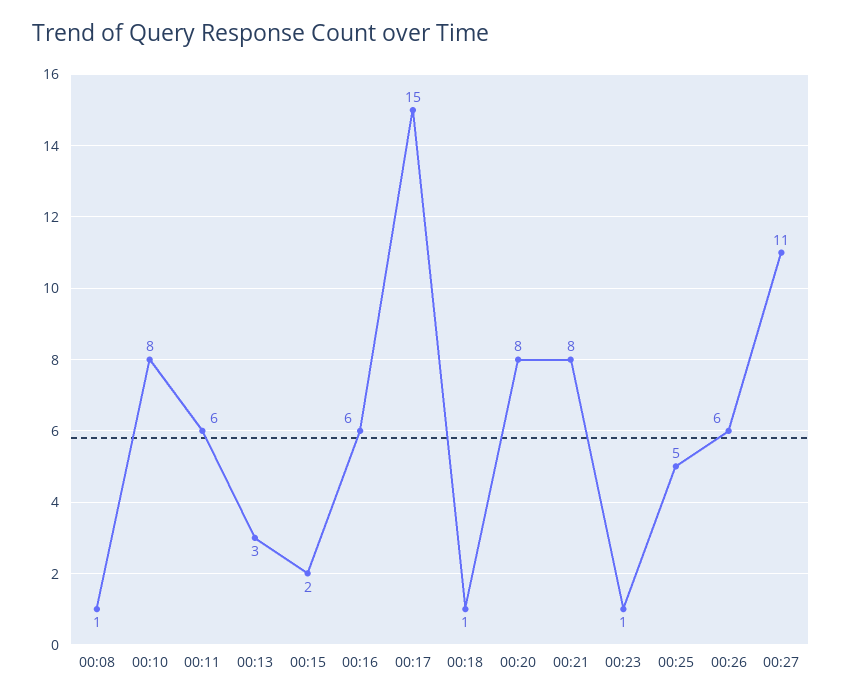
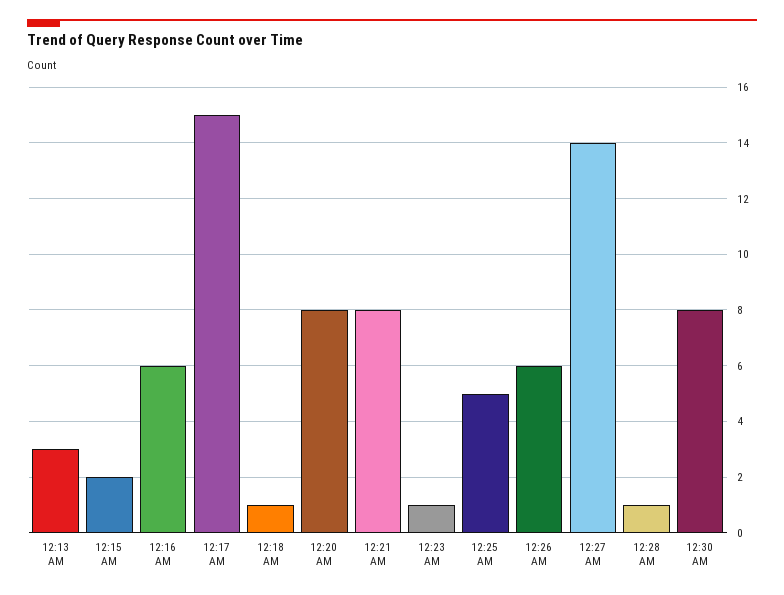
00:08: 1 -> none
00:10: 8 -> none
00:11: 6 -> none
00:27: 11 -> 14
12:28 AM: none -> 1
12:30 AM: none -> 8

